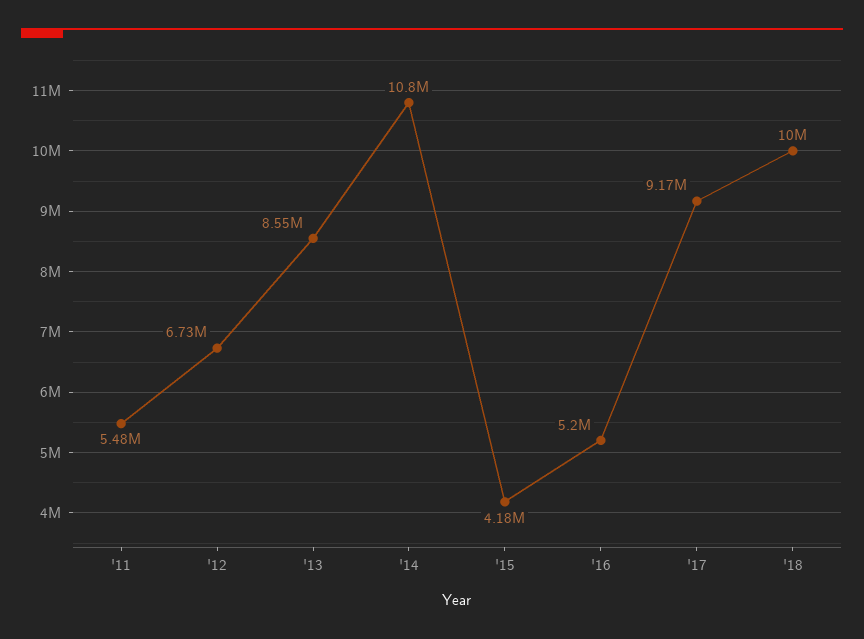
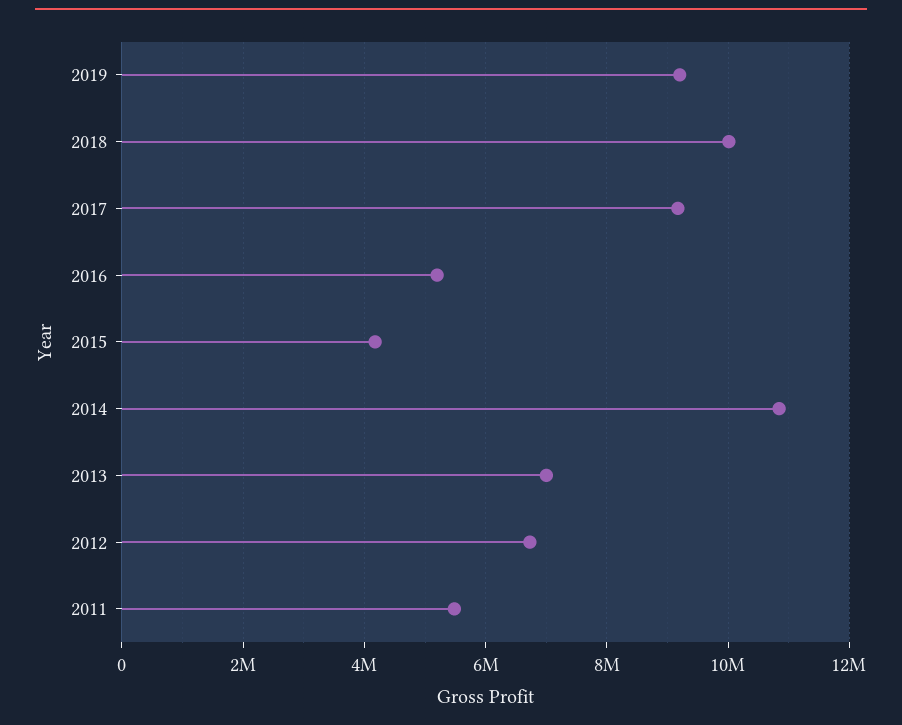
'13: 8550000 -> 7000000
2019: none -> 9200000

